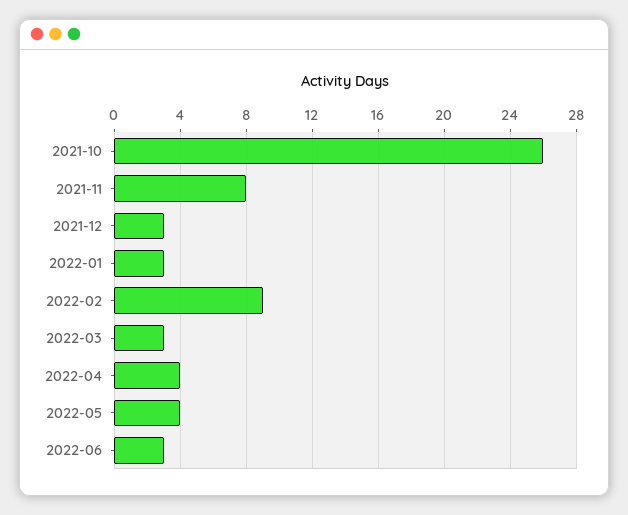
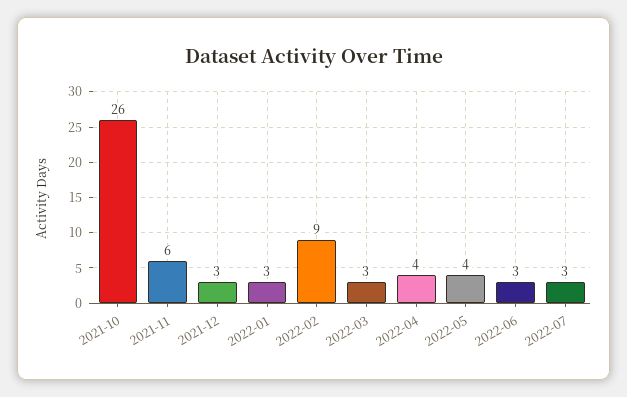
2021-11: 8 -> 6
2022-07: none -> 3

